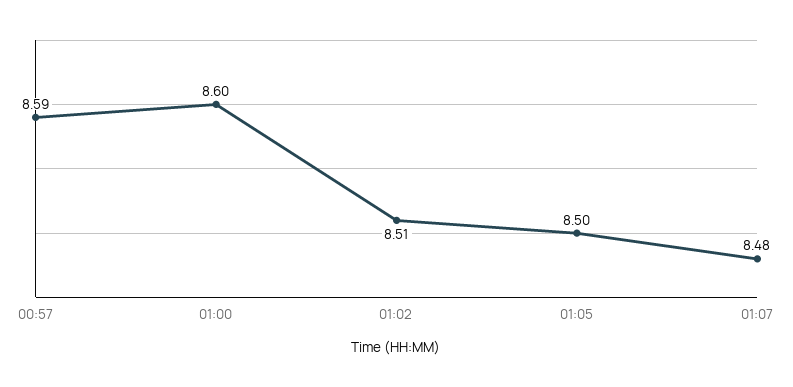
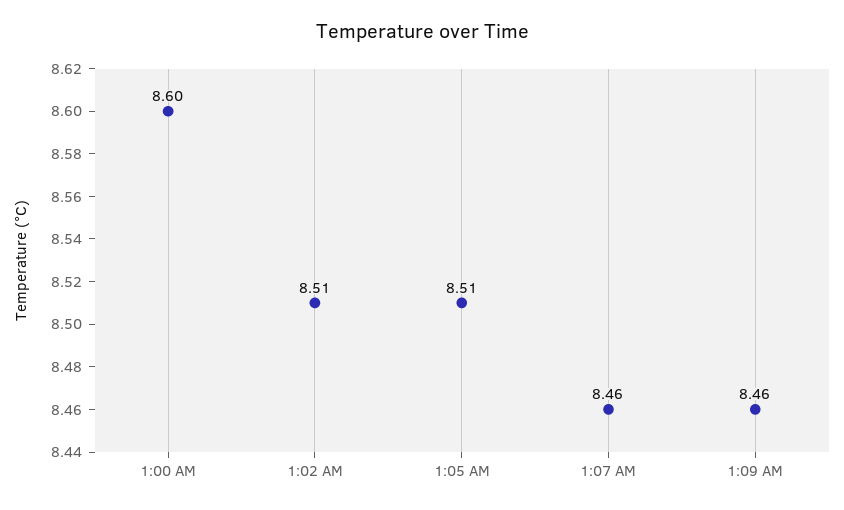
00:57: 8.59 -> none
01:05: 8.5 -> 8.51
01:07: 8.48 -> 8.46
1:09 AM: none -> 8.46

